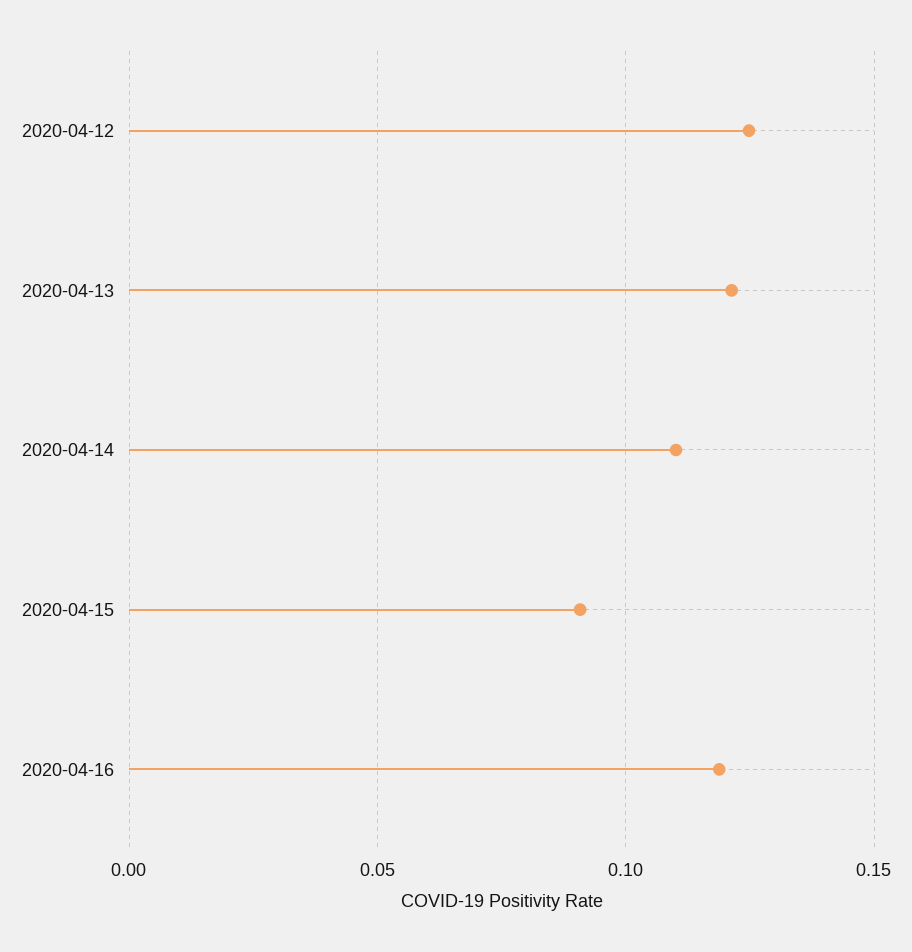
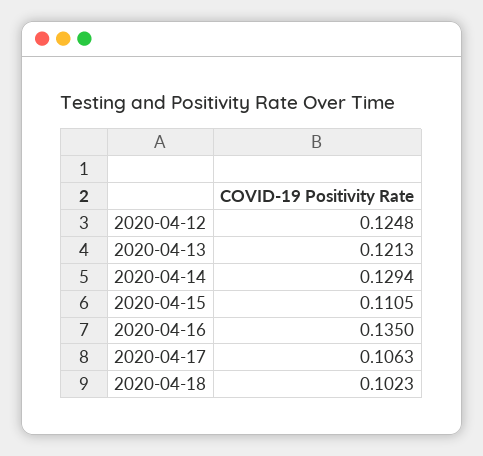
2020-04-14: 0.11 -> 0.1294
2020-04-15: 0.09 -> 0.1105
2020-04-16: 0.12 -> 0.135
2020-04-17: none -> 0.1063
2020-04-18: none -> 0.1023

